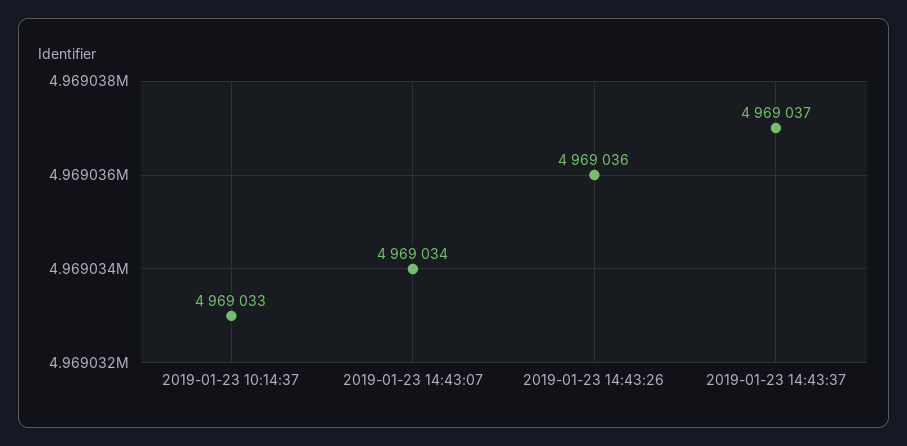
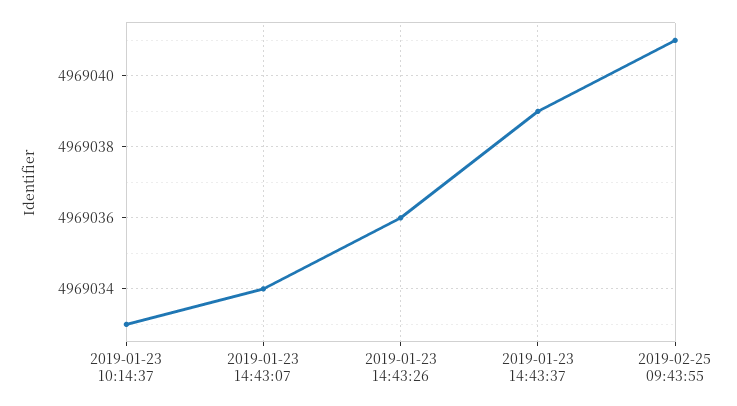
2019-01-23 14:43:37: 4969037 -> 4969039
2019-02-25 09:43:55: none -> 4969041

